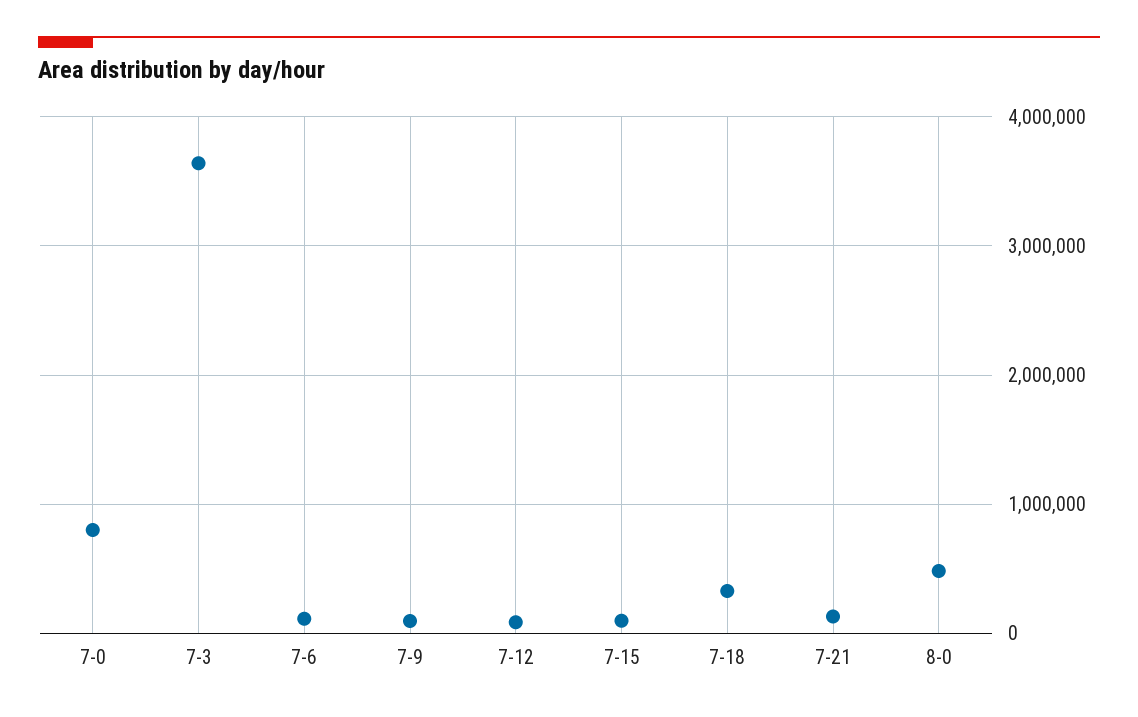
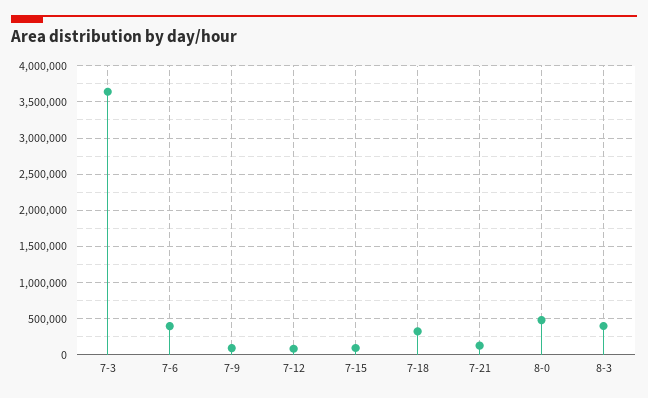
7-0: 800000 -> none
7-6: 100000 -> 400000
8-3: none -> 400000

